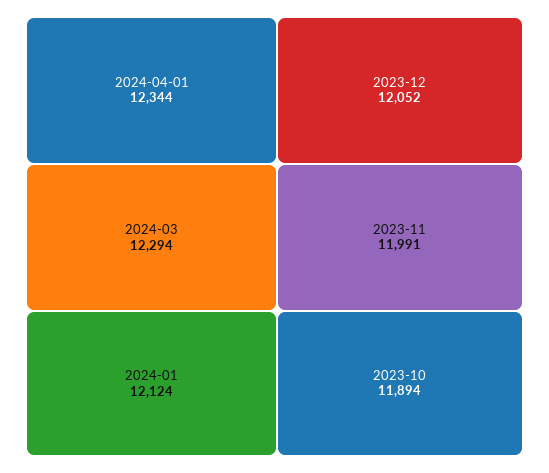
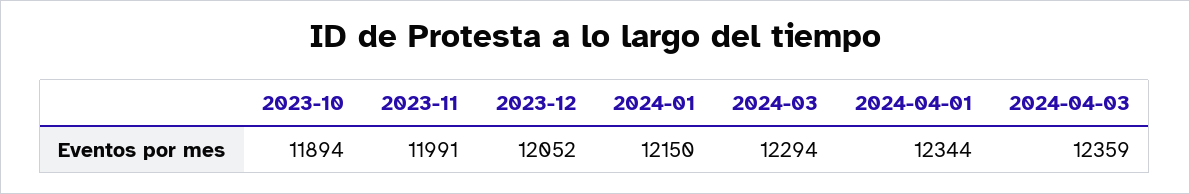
2024-01: 12124 -> 12150
2024-04-03: none -> 12359

